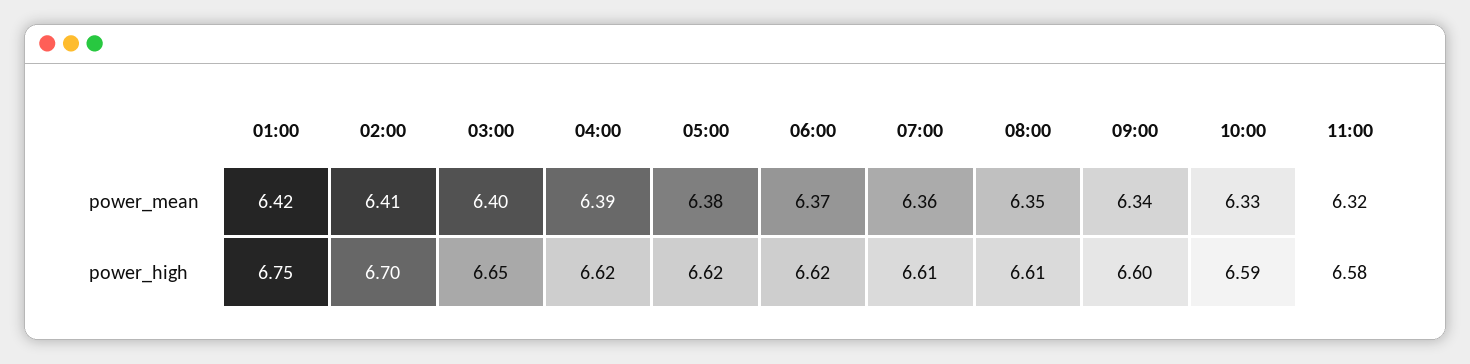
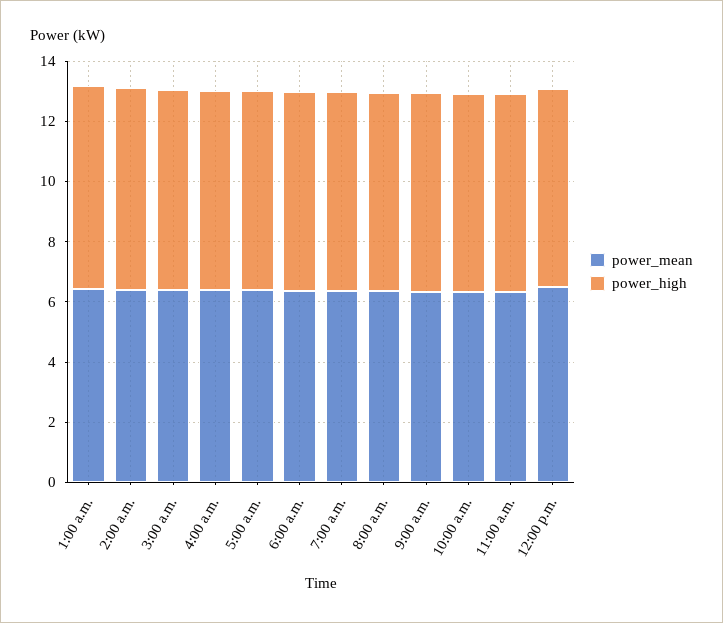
power_mean, 12:00 p.m.: none -> 6.5
power_high, 12:00 p.m.: none -> 6.5

